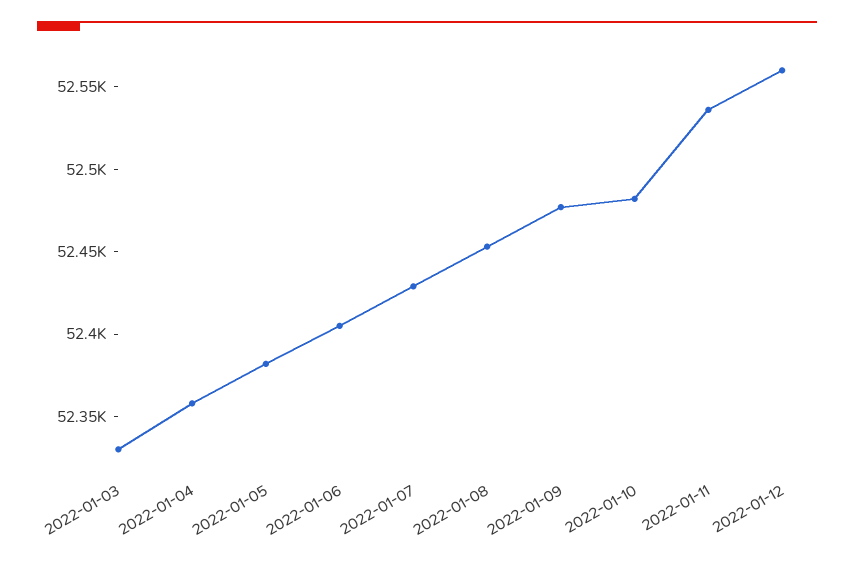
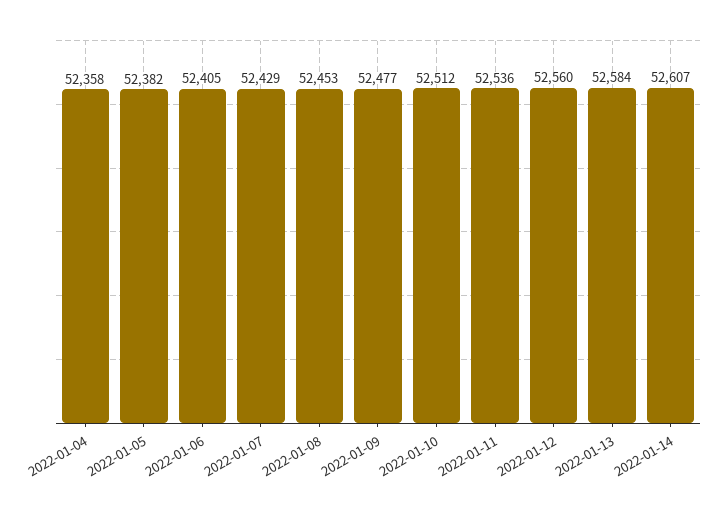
2022-01-03: 52330 -> none
2022-01-10: 52480 -> 52512
2022-01-13: none -> 52584
2022-01-14: none -> 52607

